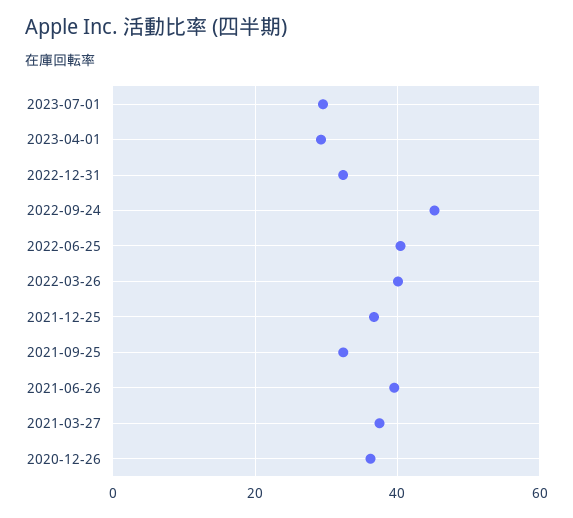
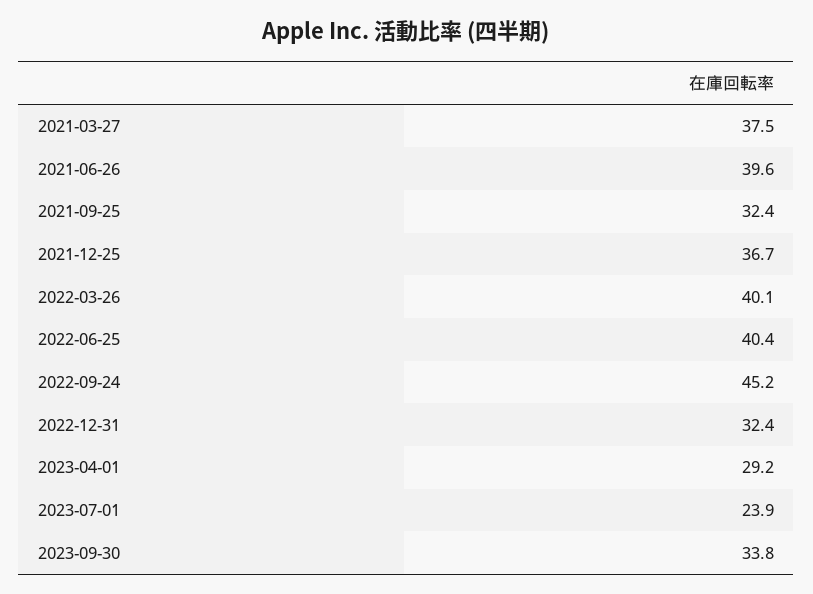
2023-07-01: 30 -> 23.9
2020-12-26: 36 -> none
2023-09-30: none -> 33.8

